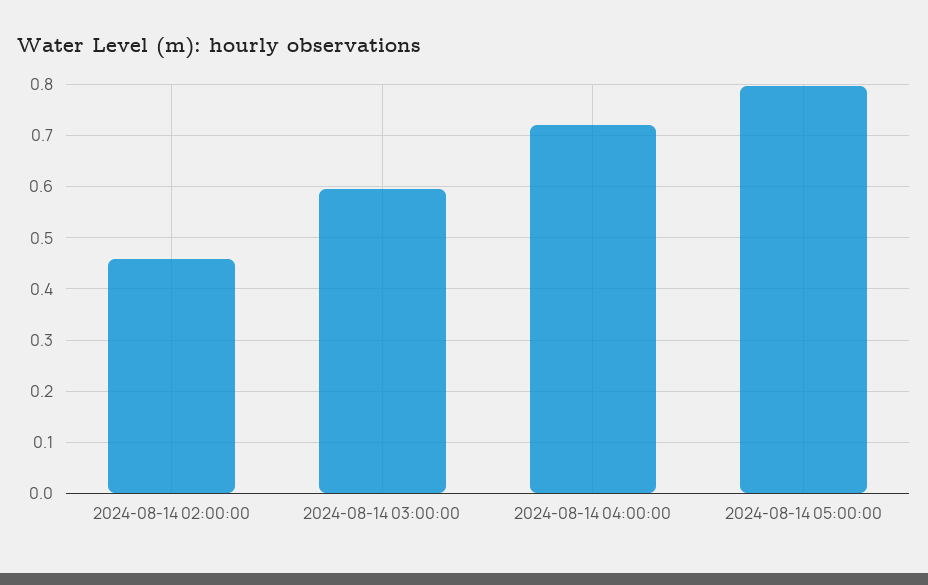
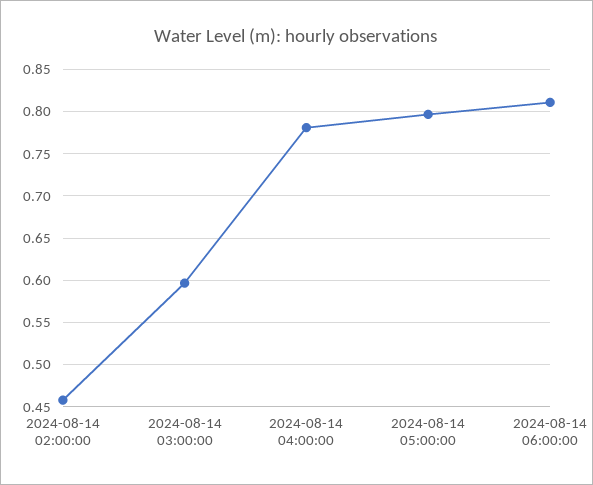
2024-08-14 04:00:00: 0.72 -> 0.78
2024-08-14 06:00:00: none -> 0.81

